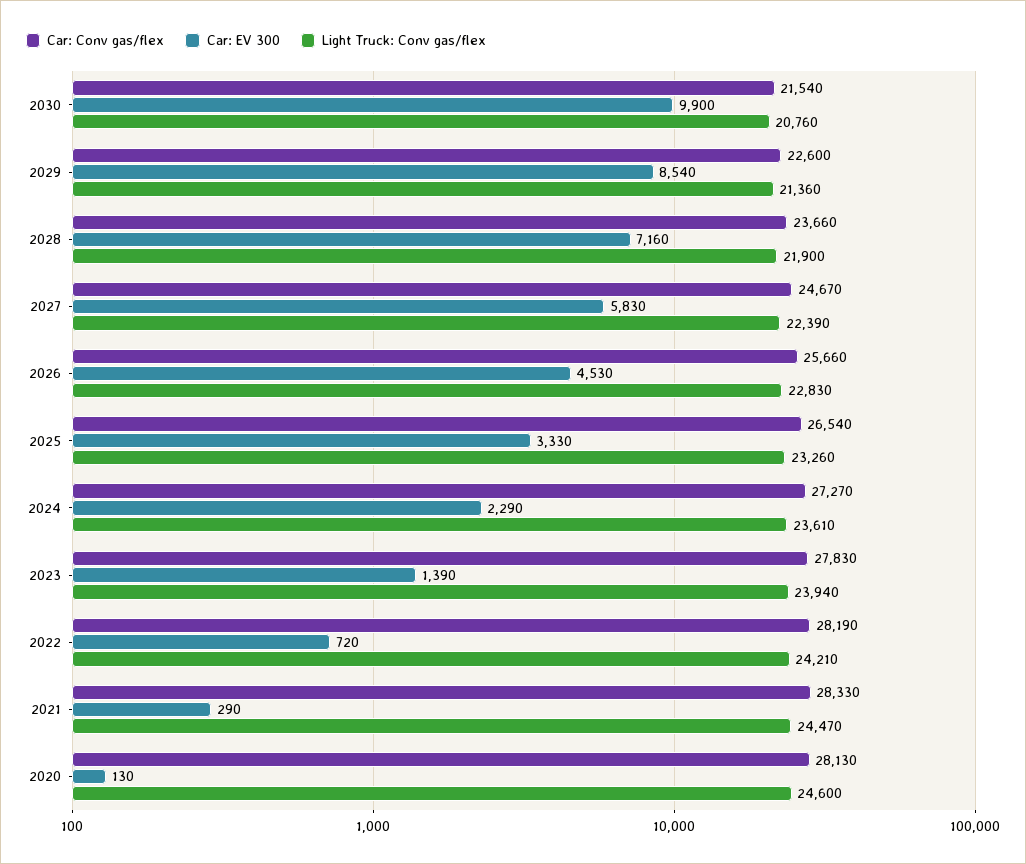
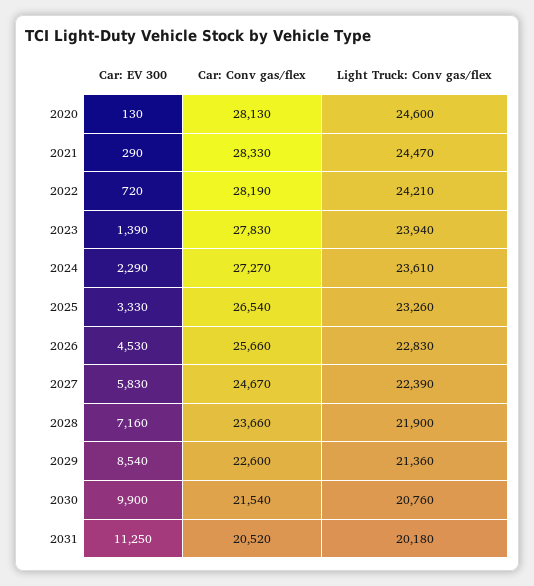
Car: EV 300, 2031: none -> 11250
Car: Conv gas/flex, 2031: none -> 20520
Light Truck: Conv gas/flex, 2031: none -> 20180

